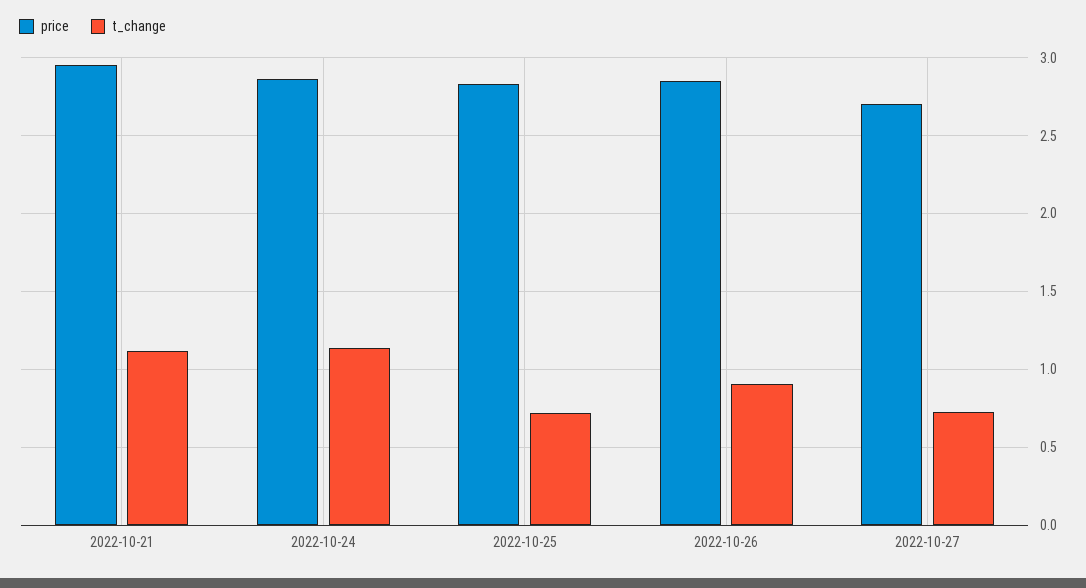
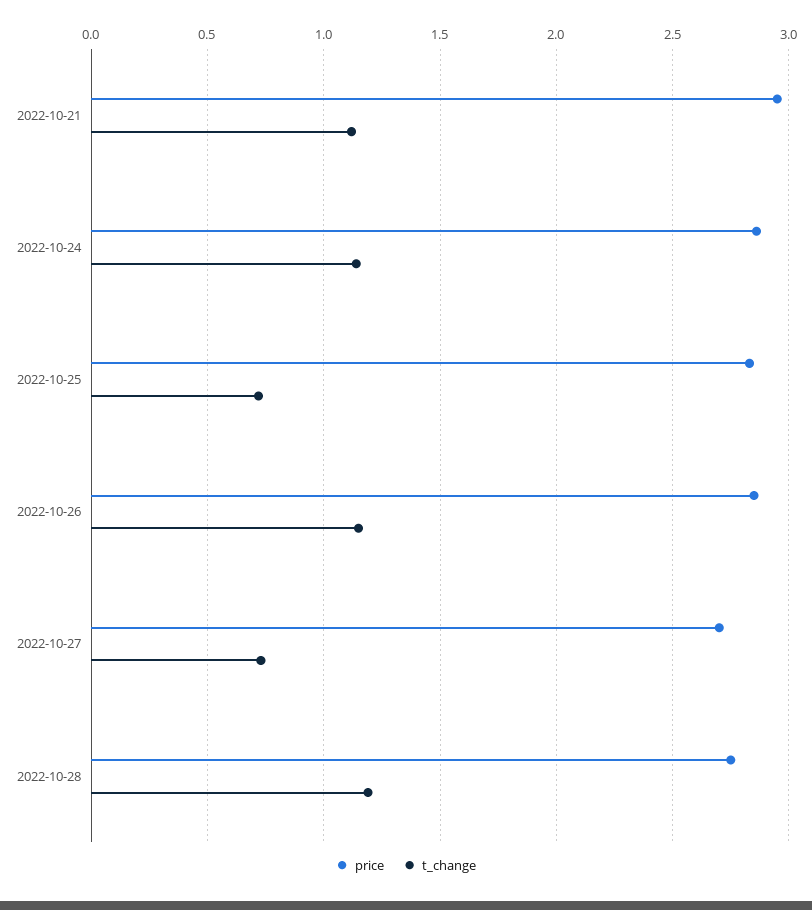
t_change, 2022-10-26: 0.9 -> 1.15
price, 2022-10-28: none -> 2.75
t_change, 2022-10-28: none -> 1.2

